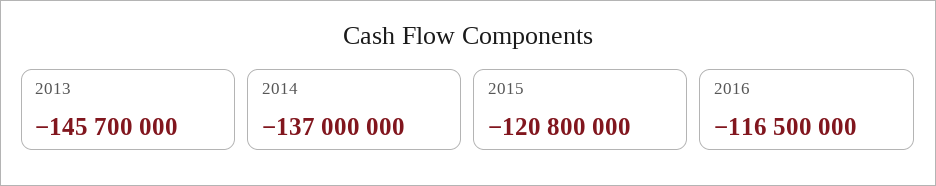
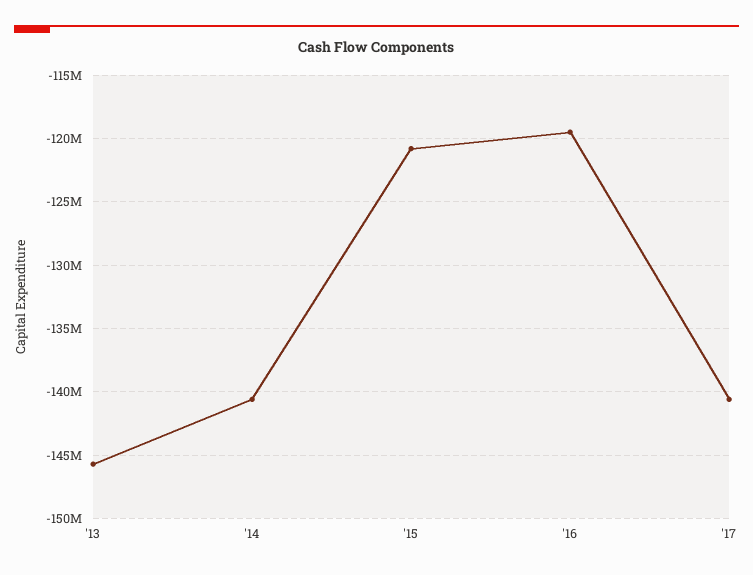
2014: -137000000 -> -140500000
2016: -116500000 -> -119500000
'17: none -> -140500000

